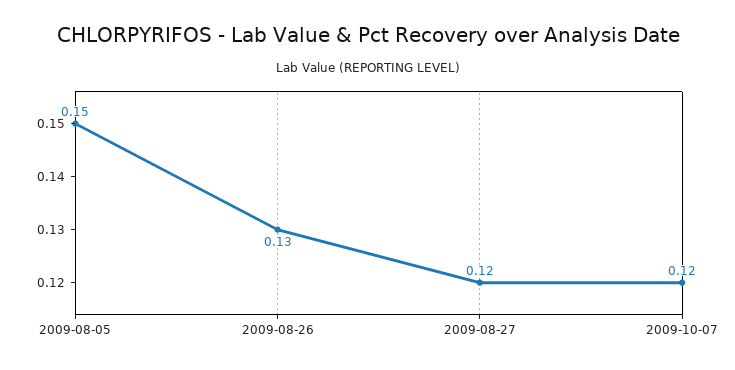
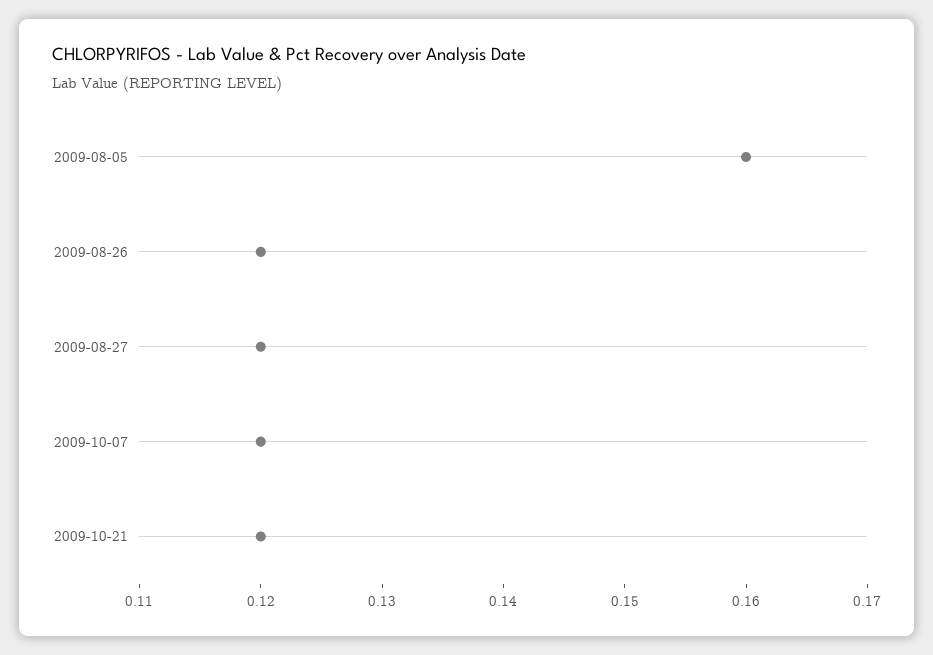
2009-08-05: 0.15 -> 0.16
2009-08-26: 0.13 -> 0.12
2009-10-21: none -> 0.12

